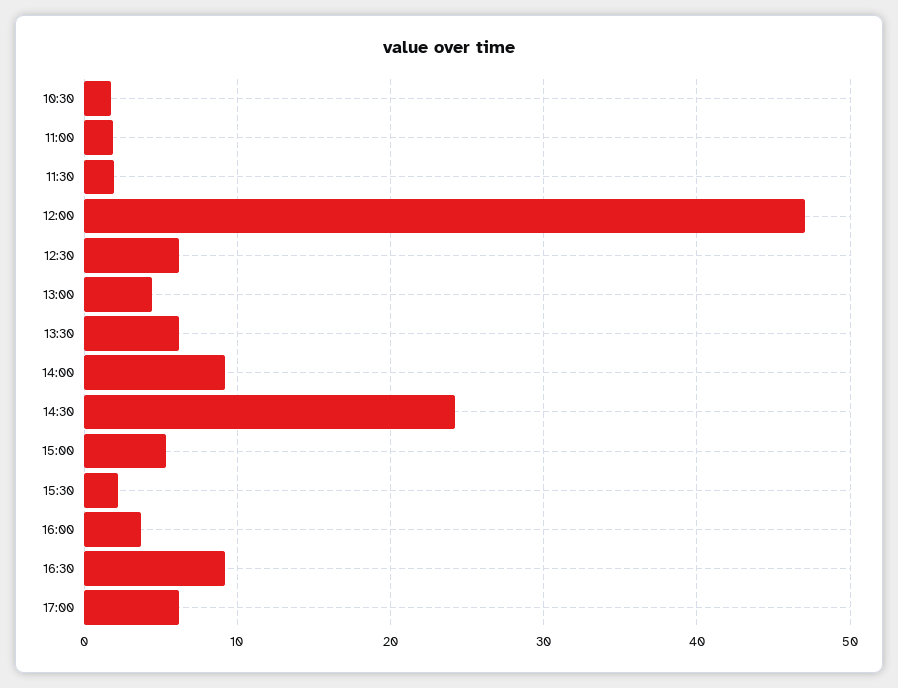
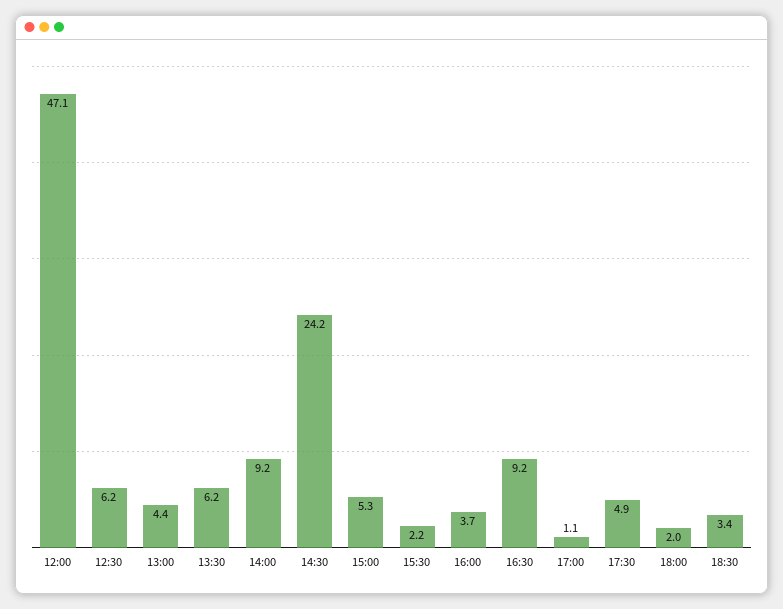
10:30: 2 -> none
11:00: 2 -> none
11:30: 2 -> none
17:00: 6 -> 1.1
17:30: none -> 4.9
18:00: none -> 2
18:30: none -> 3.4

